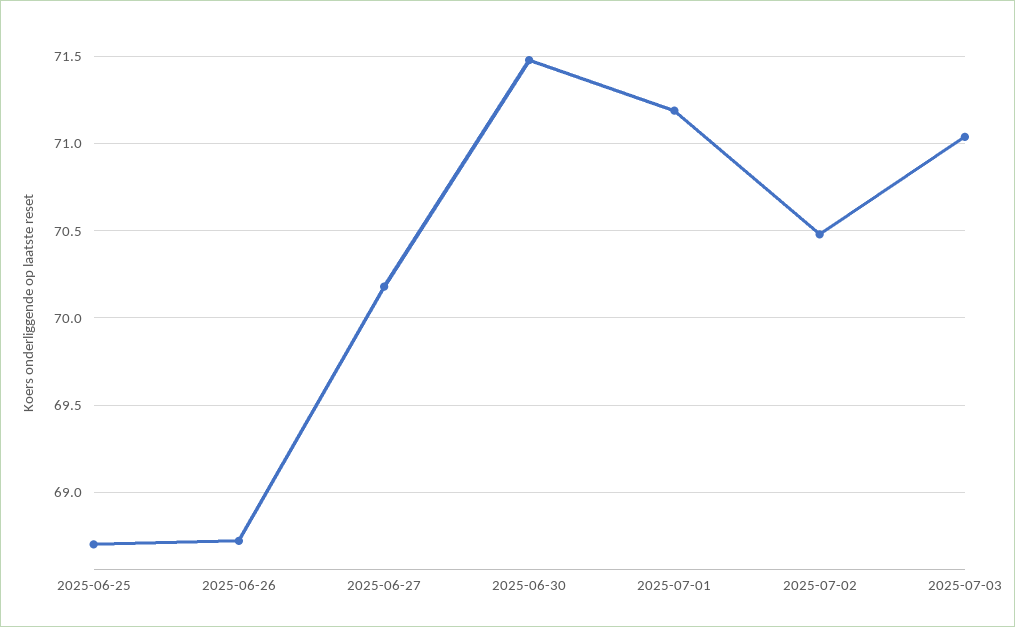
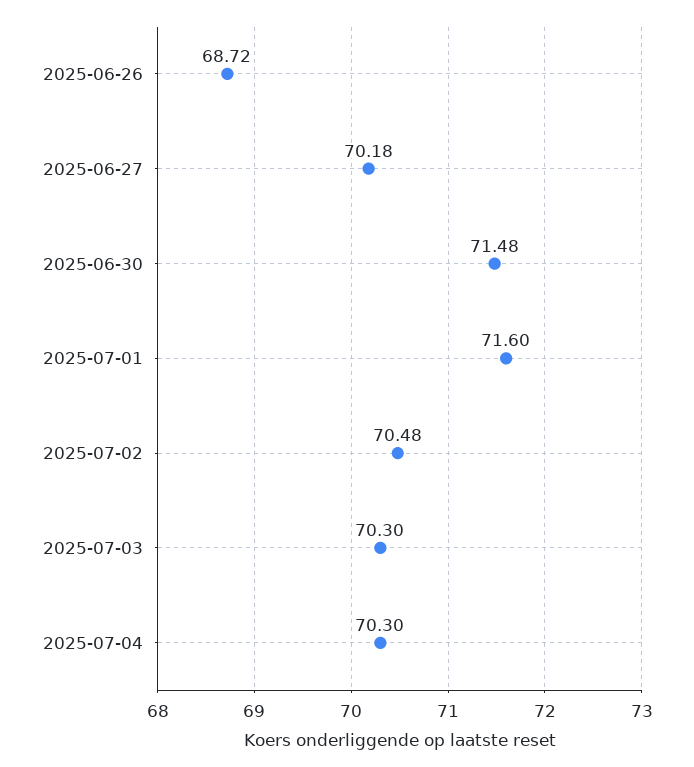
2025-06-25: 68.7 -> none
2025-07-01: 71.2 -> 71.6
2025-07-03: 71.05 -> 70.3
2025-07-04: none -> 70.3

